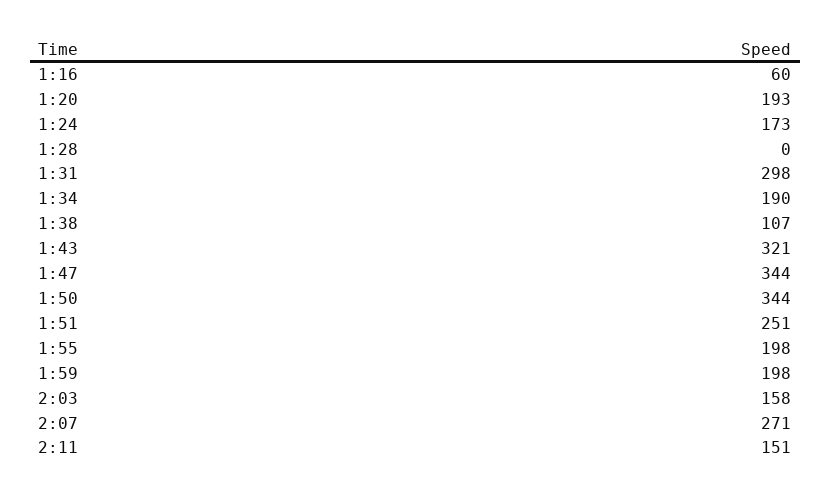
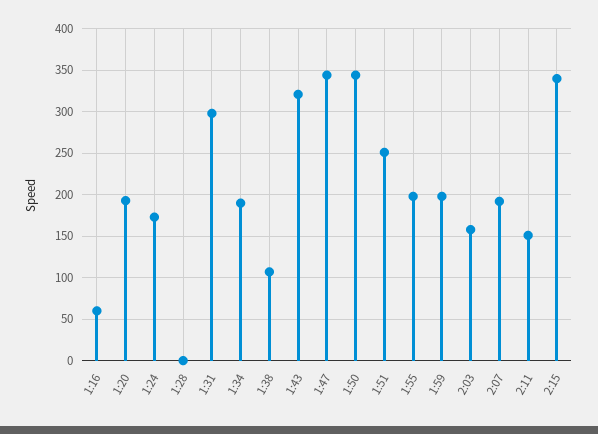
2:07: 271 -> 190
2:15: none -> 340

